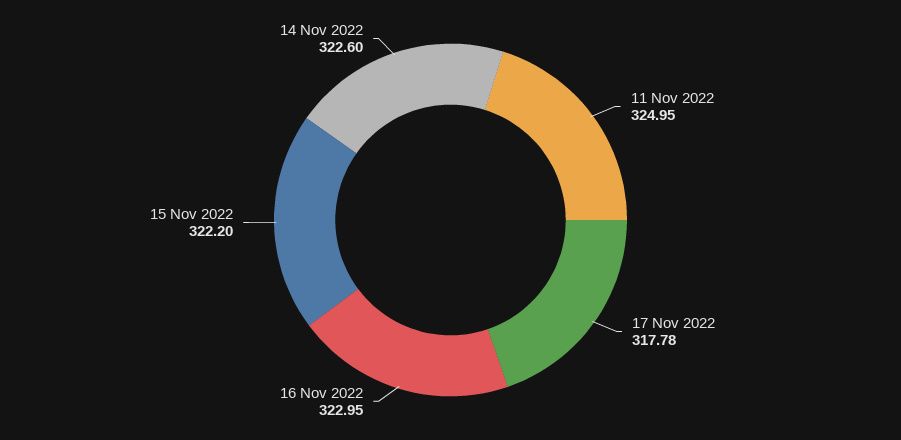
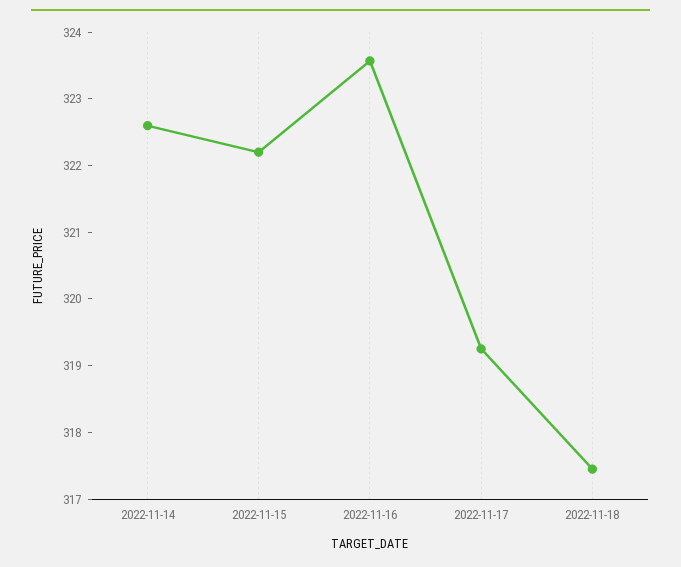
11 Nov 2022: 324.95 -> none
17 Nov 2022: 317.78 -> 319.2
16 Nov 2022: 322.95 -> 323.6
2022-11-18: none -> 317.4

